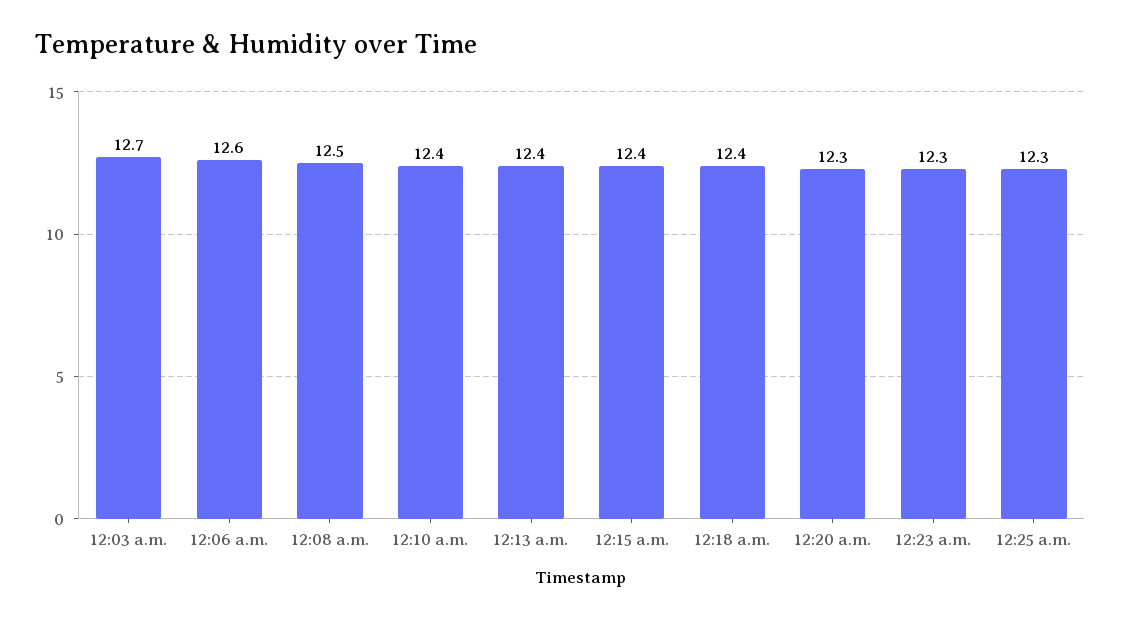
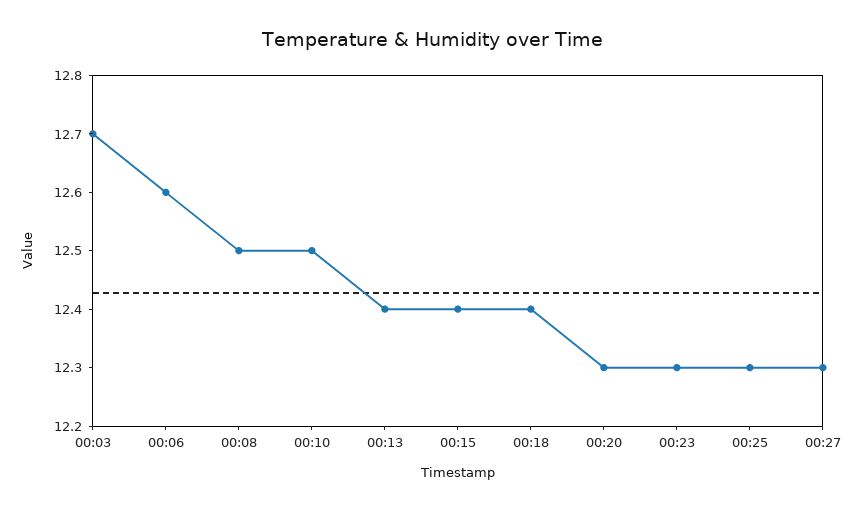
12:10 a.m.: 12.4 -> 12.5
00:27: none -> 12.3

